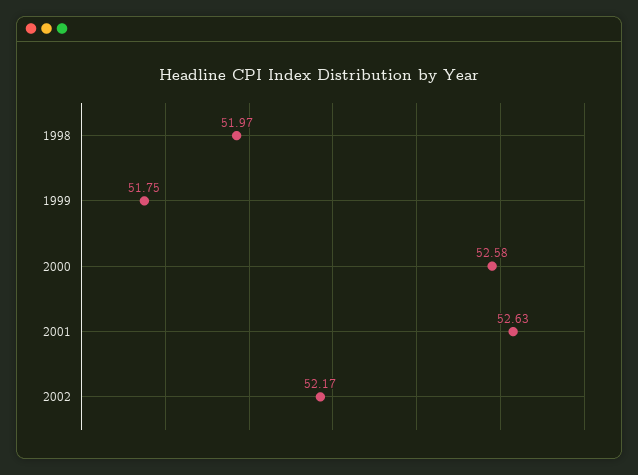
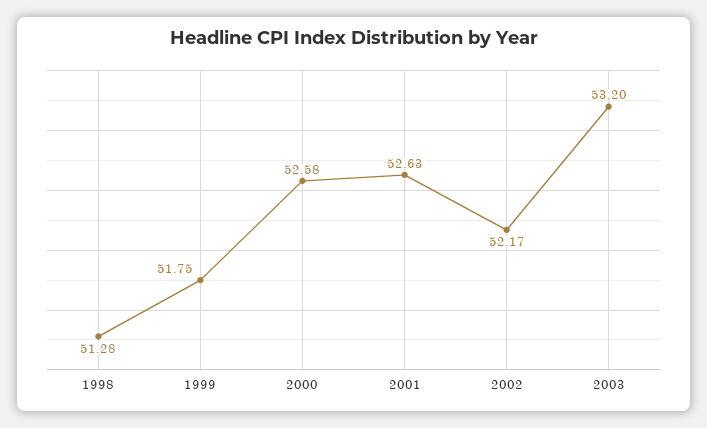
1998: 51.97 -> 51.28
2003: none -> 53.2

